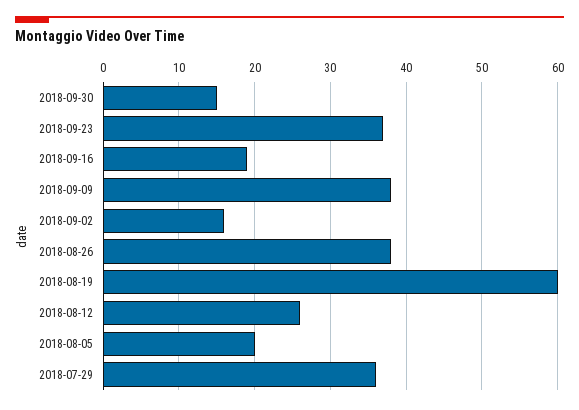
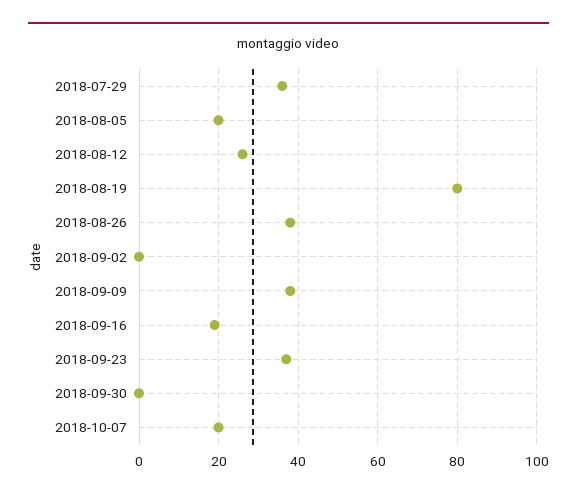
2018-09-30: 15 -> 0
2018-09-02: 16 -> 0
2018-08-19: 60 -> 80
2018-10-07: none -> 20

